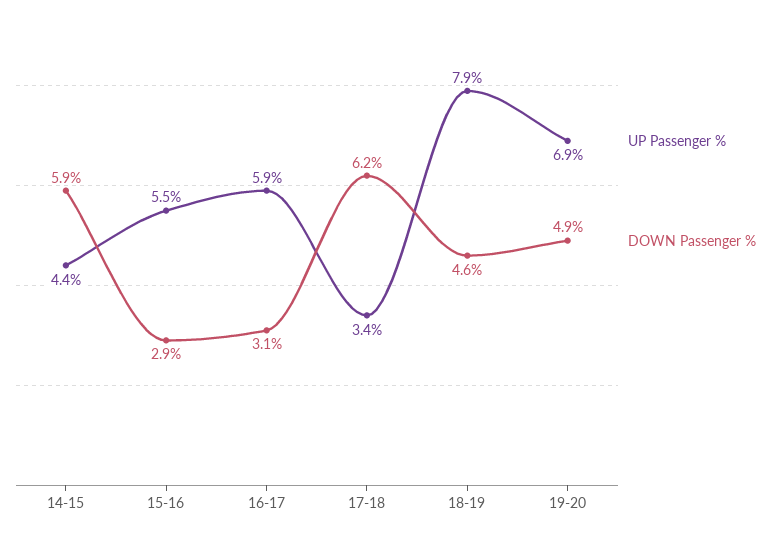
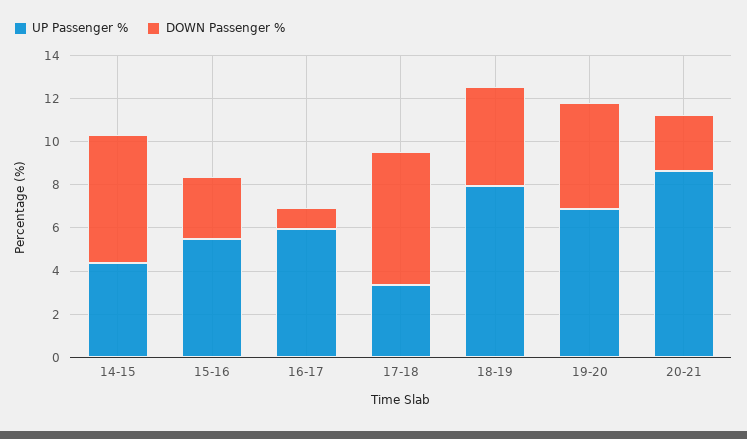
DOWN Passenger %, 16-17: 3.1 -> 1
UP Passenger %, 20-21: none -> 8.5
DOWN Passenger %, 20-21: none -> 2.5

